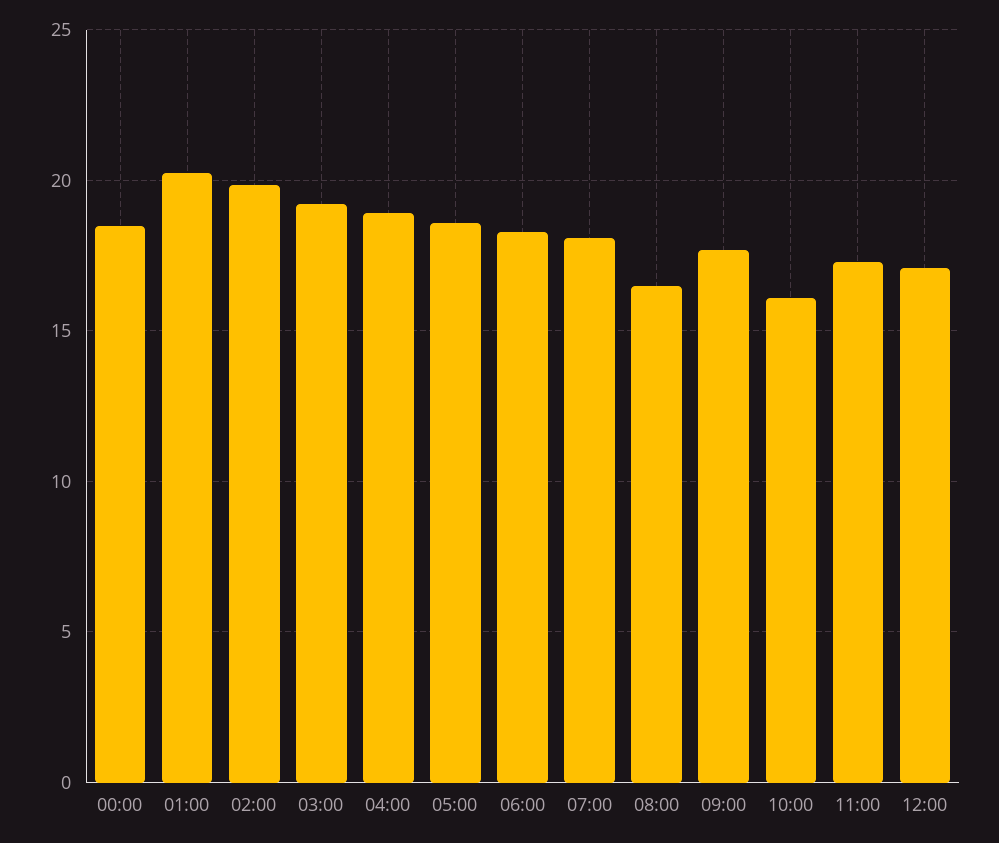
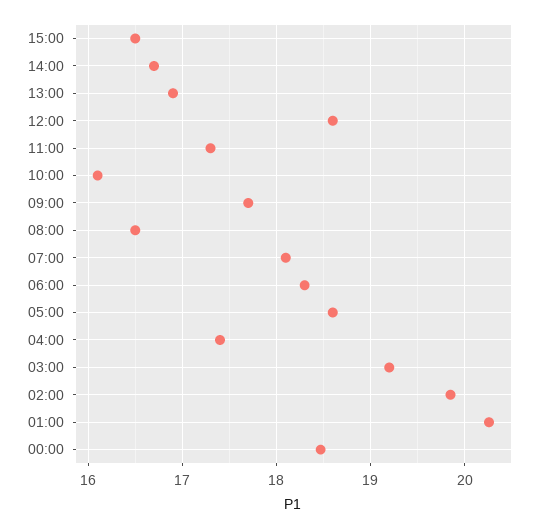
04:00: 19 -> 17.4
12:00: 17 -> 18.6
15:00: none -> 16.5
14:00: none -> 16.7
13:00: none -> 16.9

